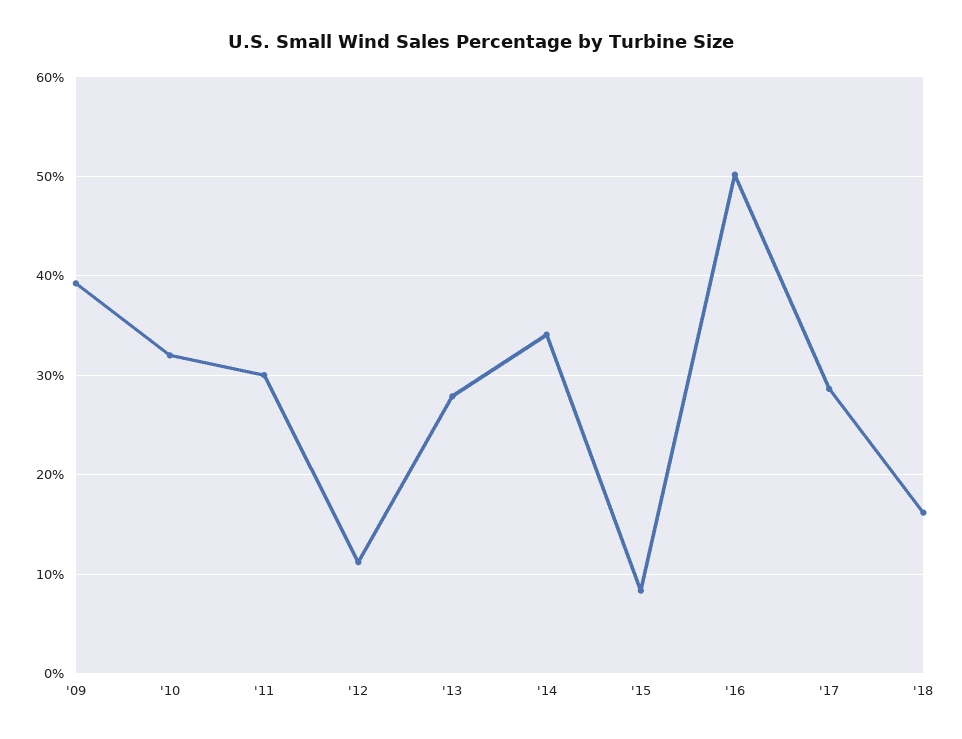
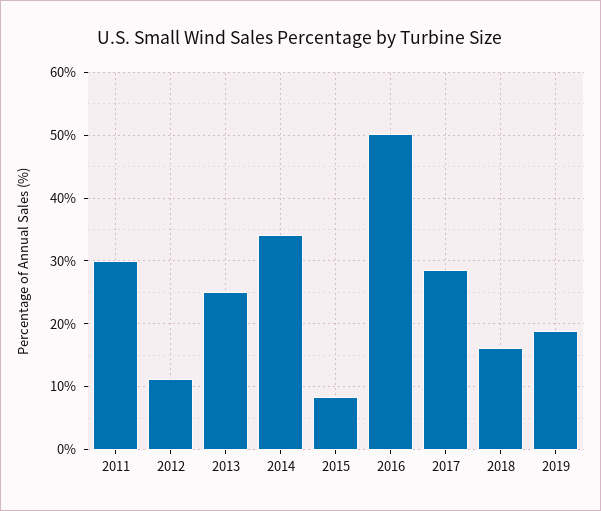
'09: 39 -> none
'10: 32 -> none
'13: 28 -> 25
2019: none -> 19

